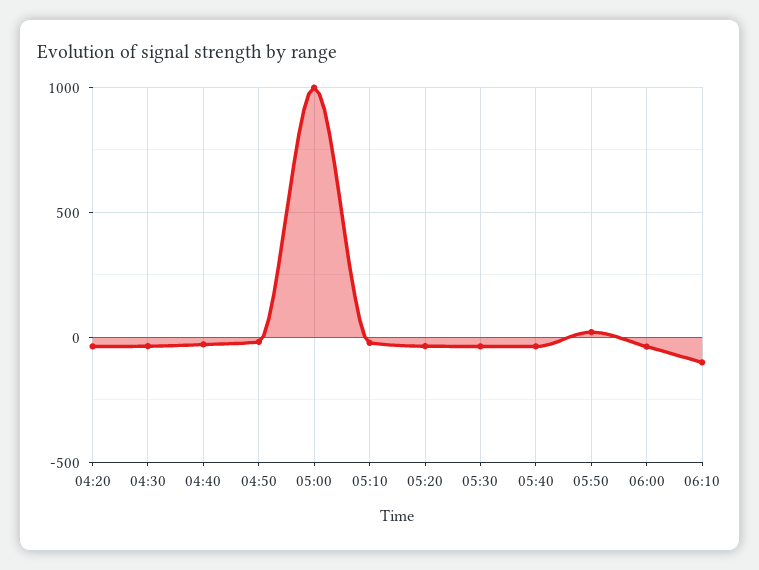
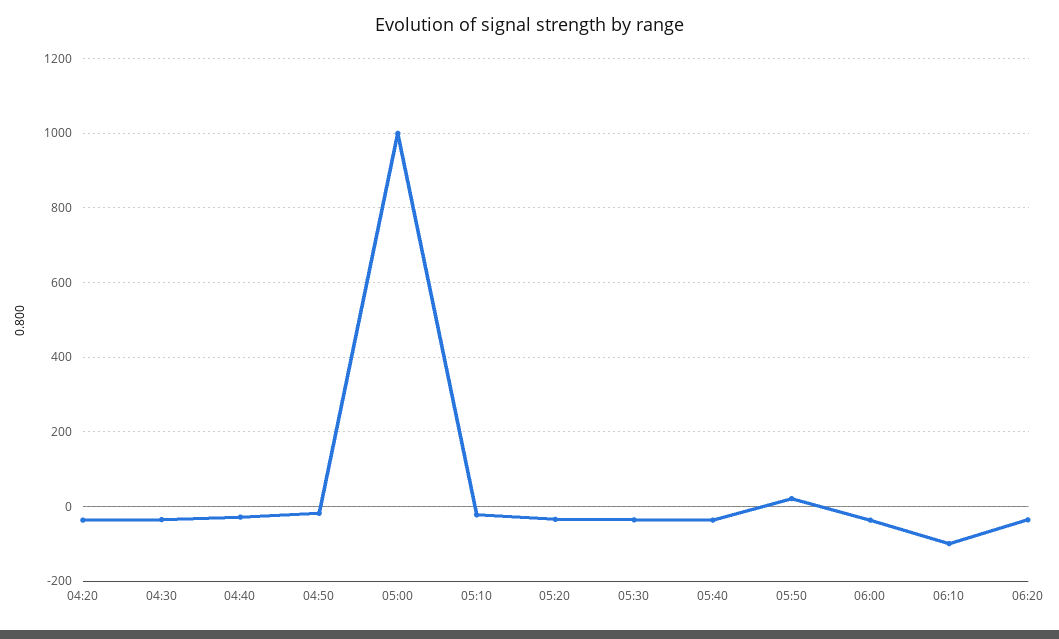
06:20: none -> -40

